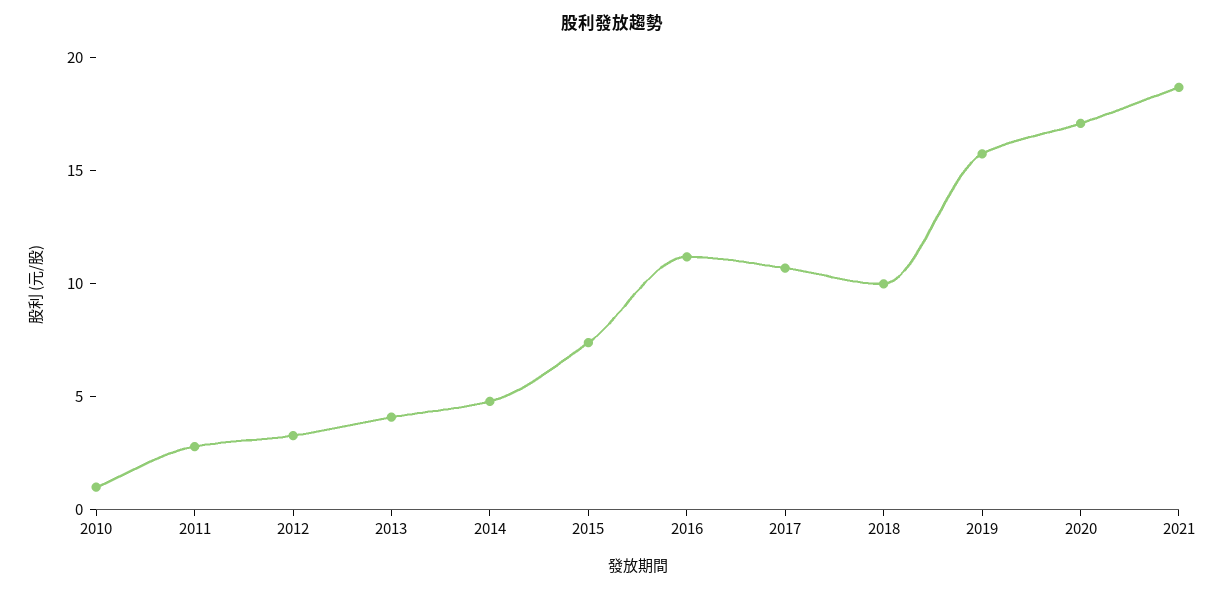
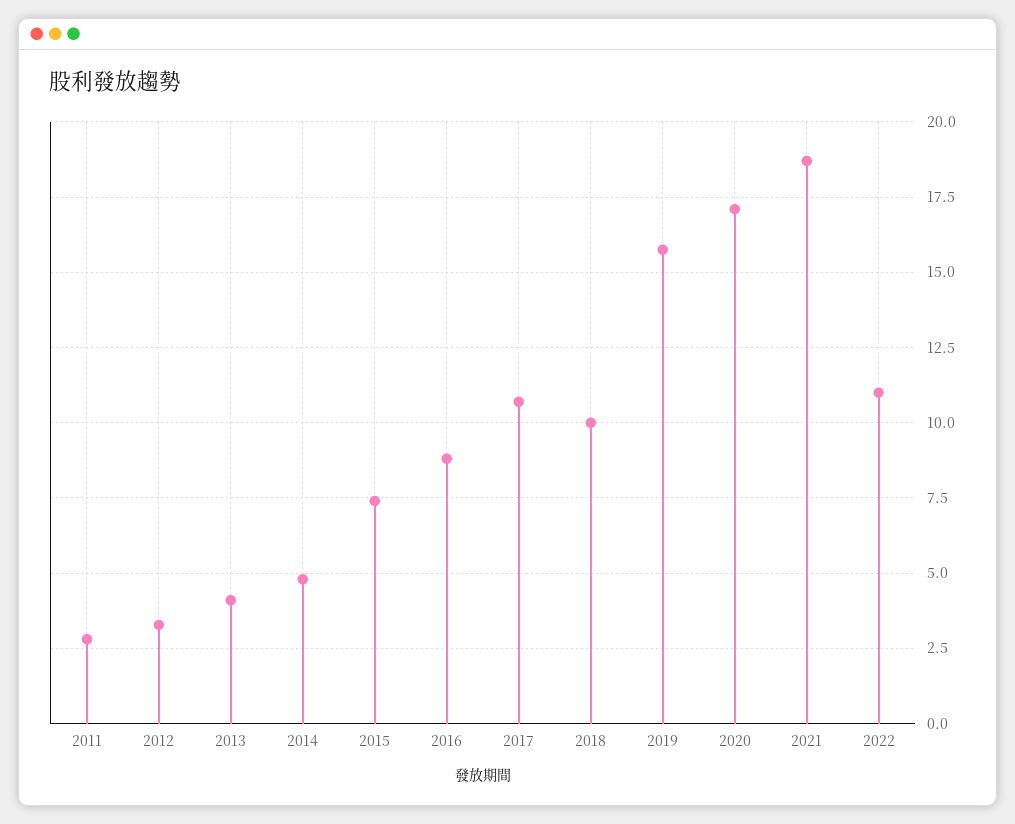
2010: 1 -> none
2016: 11 -> 8.75
2022: none -> 11

